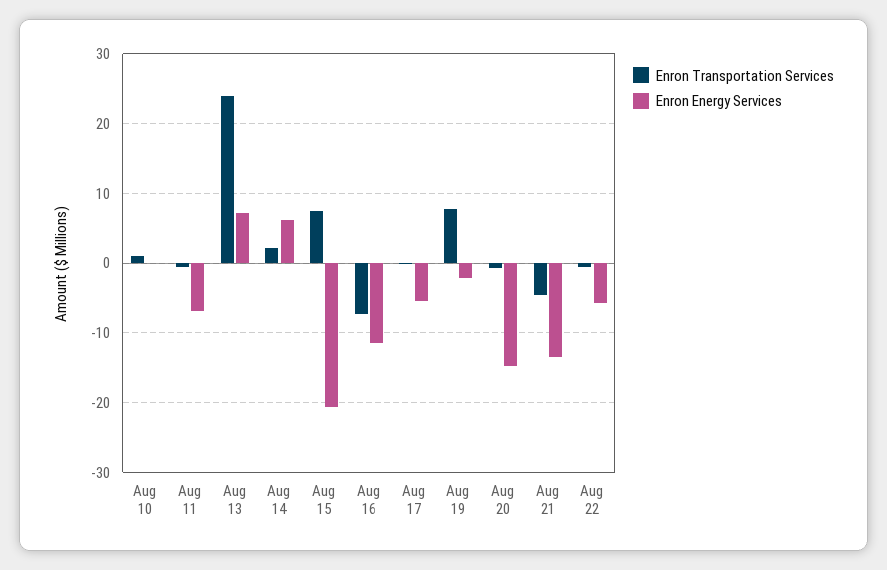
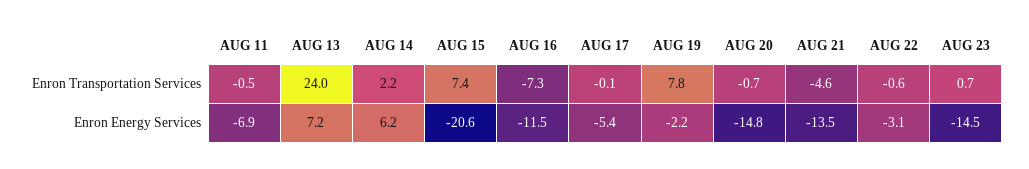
Enron Transportation Services, Aug 10: 1 -> none
Enron Energy Services, Aug 10: 0 -> none
Enron Energy Services, Aug 22: -6 -> -3.1
Enron Transportation Services, AUG 23: none -> 0.7
Enron Energy Services, AUG 23: none -> -14.5

